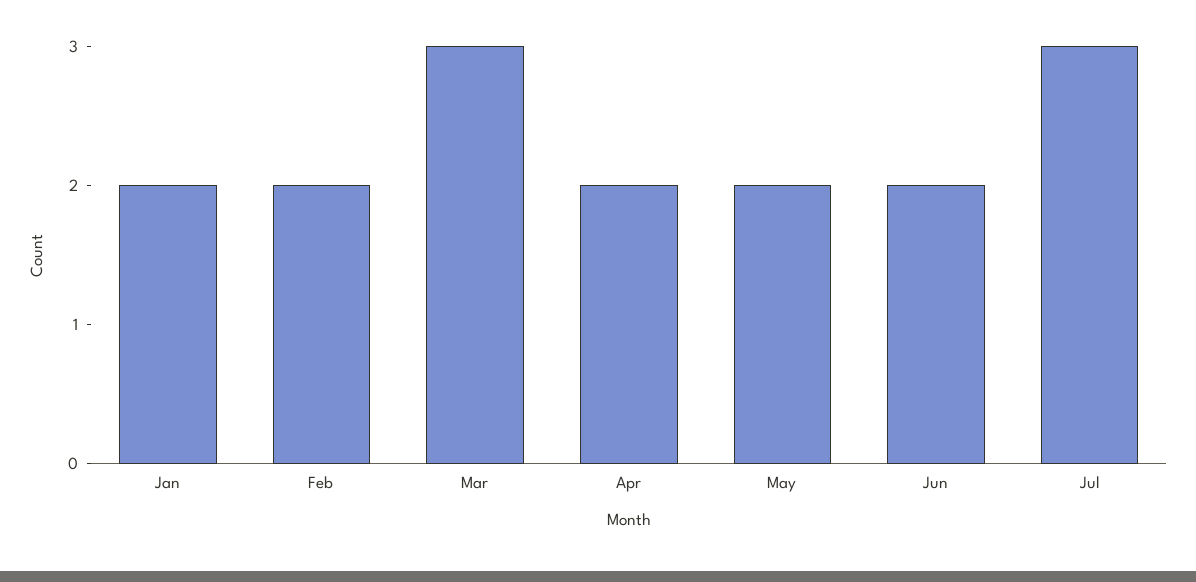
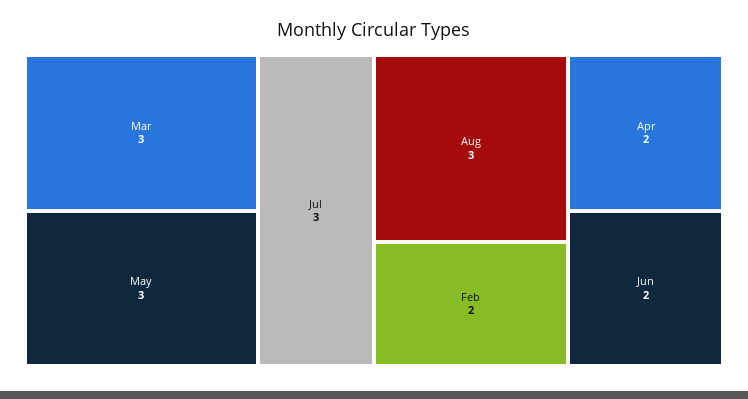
Jan: 2 -> none
May: 2 -> 3
Aug: none -> 3

